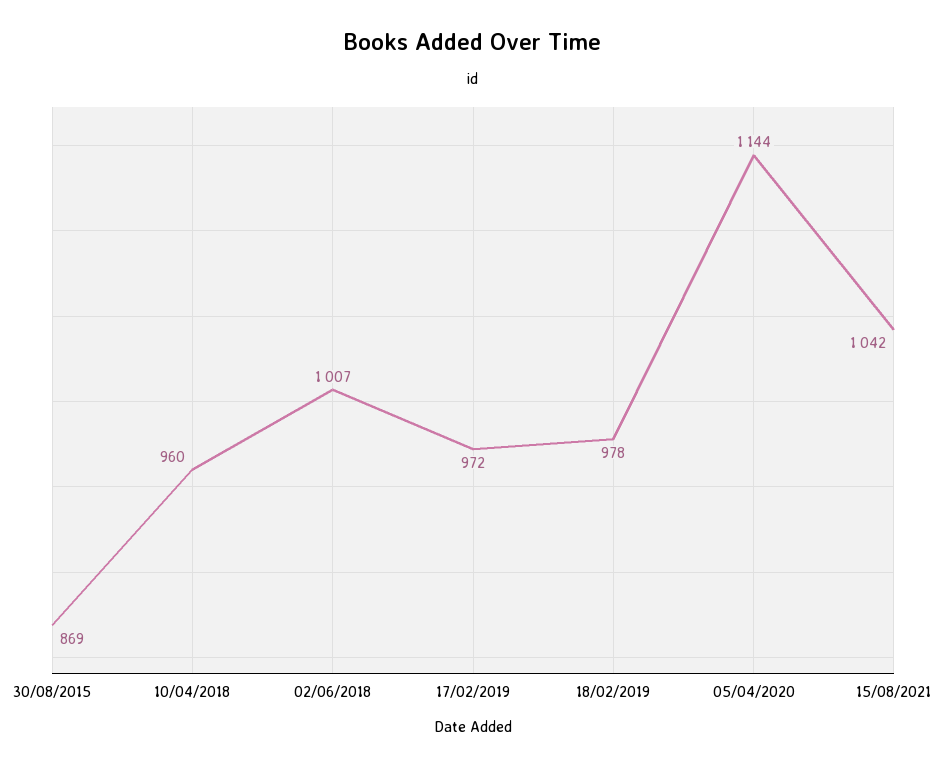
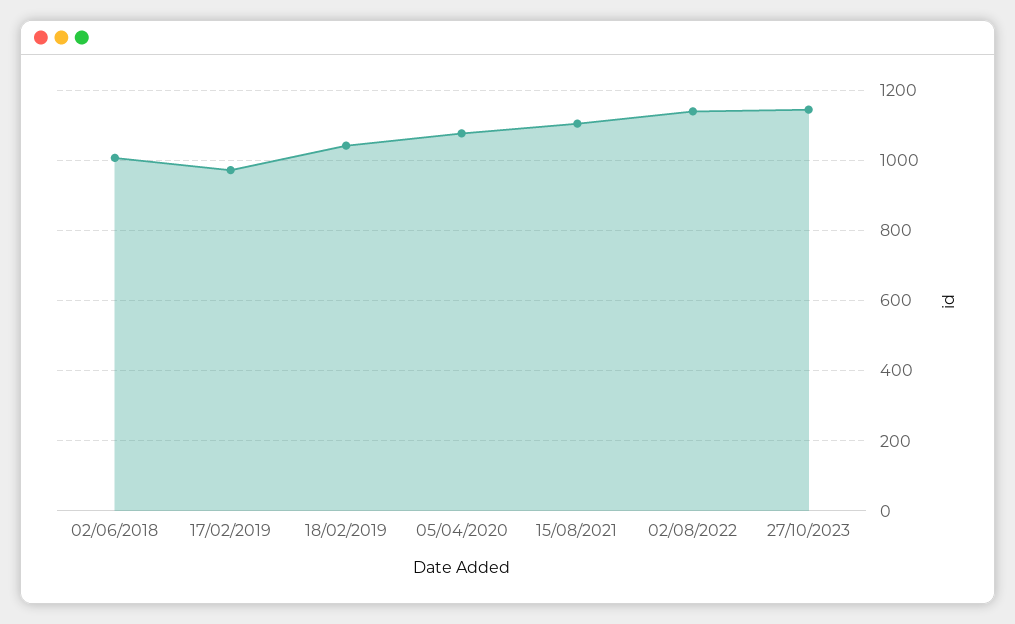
30/08/2015: 869 -> none
10/04/2018: 960 -> none
18/02/2019: 978 -> 1040
05/04/2020: 1144 -> 1080
15/08/2021: 1042 -> 1100
02/08/2022: none -> 1140
27/10/2023: none -> 1140

